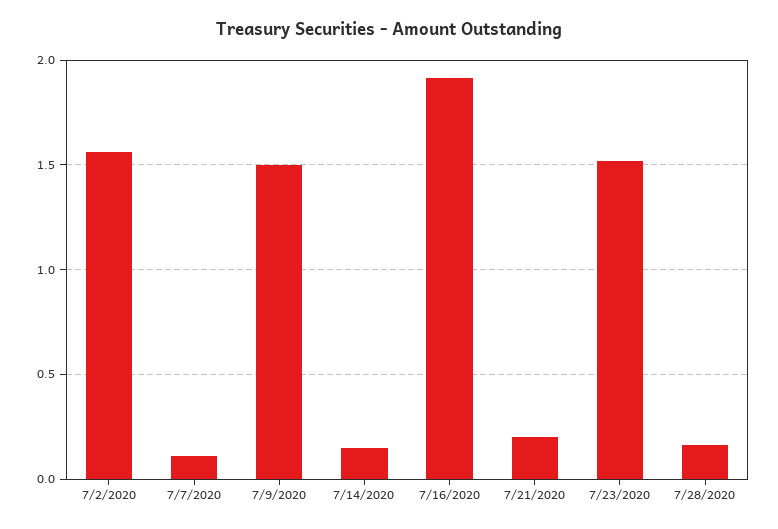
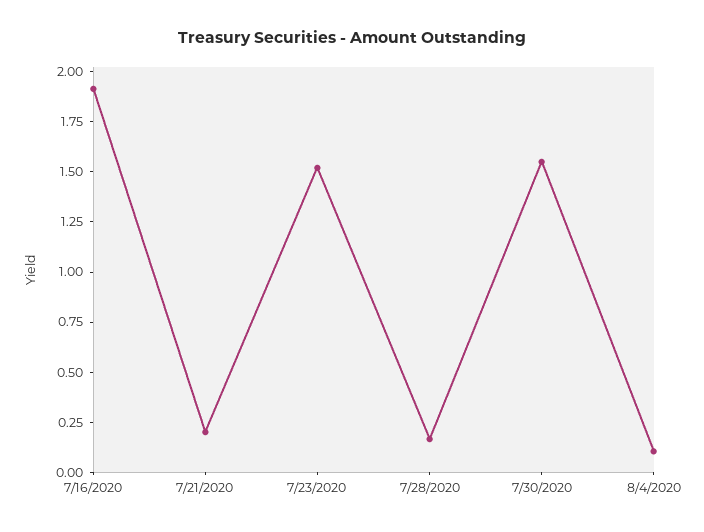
7/2/2020: 1.55 -> none
7/7/2020: 0.1 -> none
7/9/2020: 1.5 -> none
7/14/2020: 0.15 -> none
7/30/2020: none -> 1.55
8/4/2020: none -> 0.1

